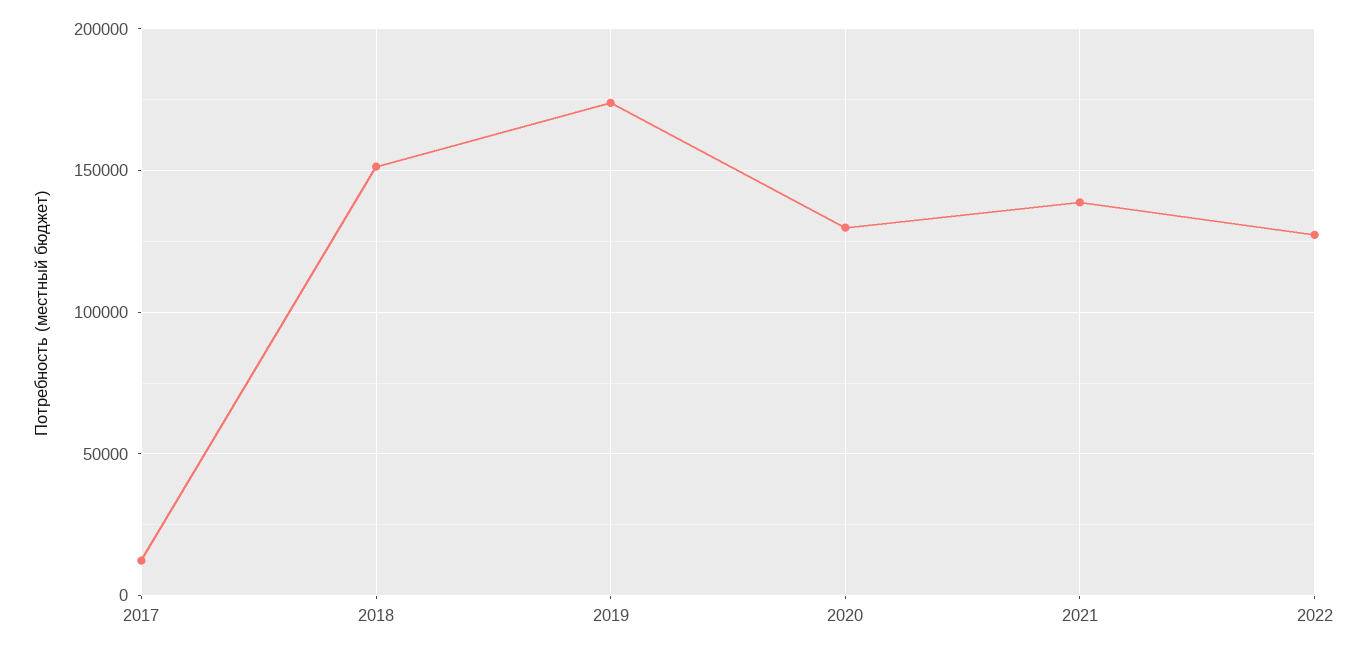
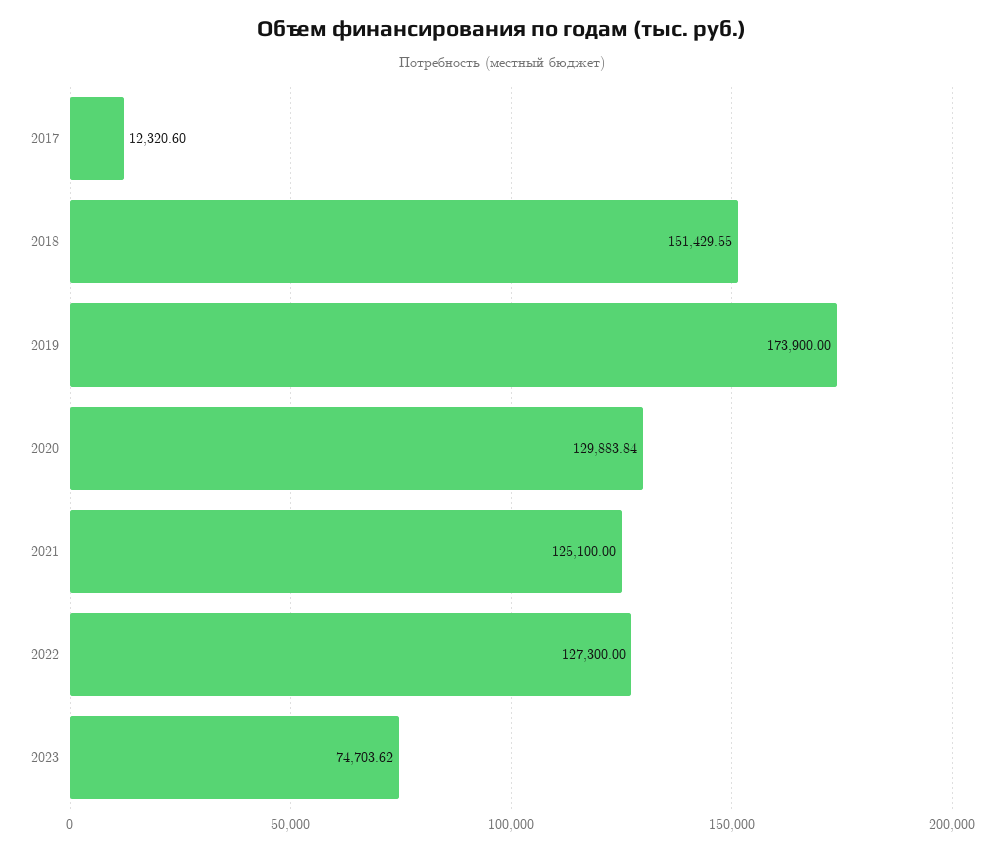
2021: 140000 -> 125100
2023: none -> 74703.62

